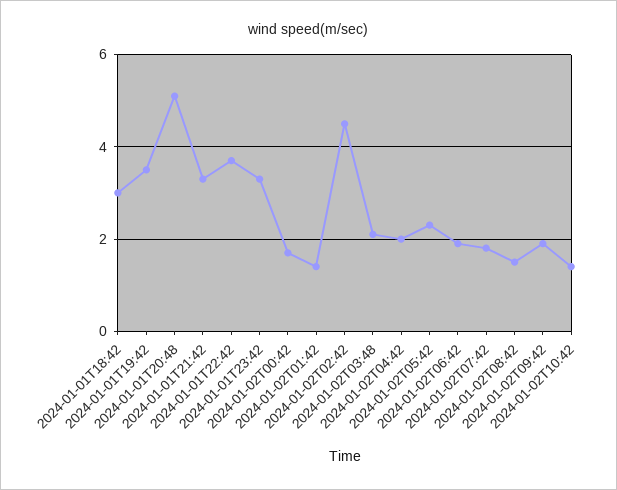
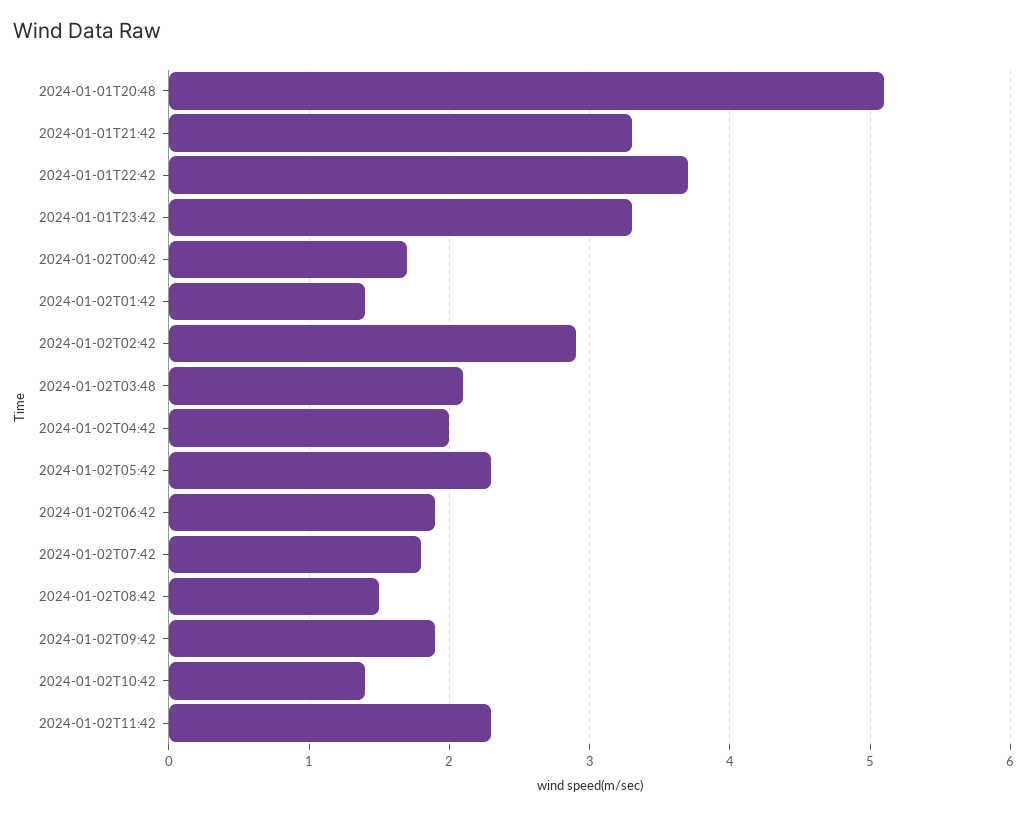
2024-01-01T18:42: 3 -> none
2024-01-01T19:42: 3.5 -> none
2024-01-02T02:42: 4.5 -> 2.9
2024-01-02T11:42: none -> 2.3

